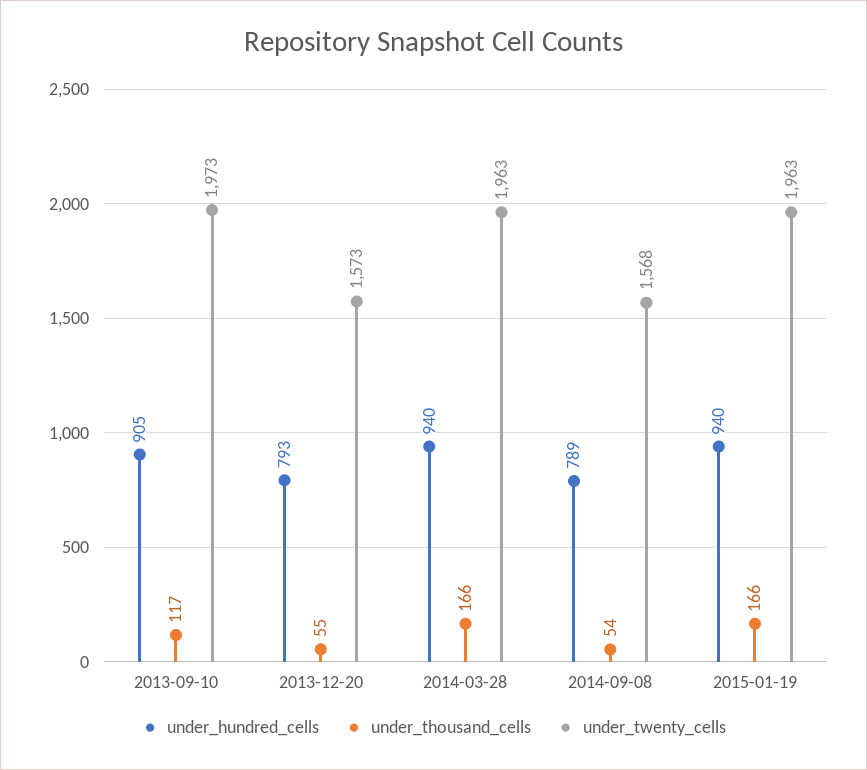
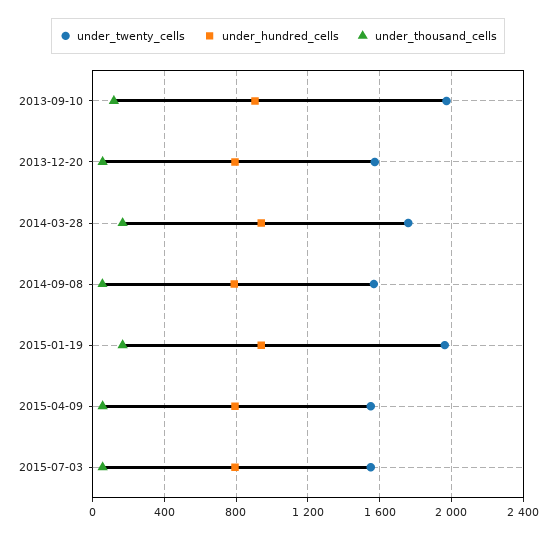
under_twenty_cells, 2014-03-28: 1963 -> 1750
under_twenty_cells, 2015-04-09: none -> 1550
under_hundred_cells, 2015-04-09: none -> 800
under_thousand_cells, 2015-04-09: none -> 50
under_twenty_cells, 2015-07-03: none -> 1550
under_hundred_cells, 2015-07-03: none -> 800
under_thousand_cells, 2015-07-03: none -> 50

